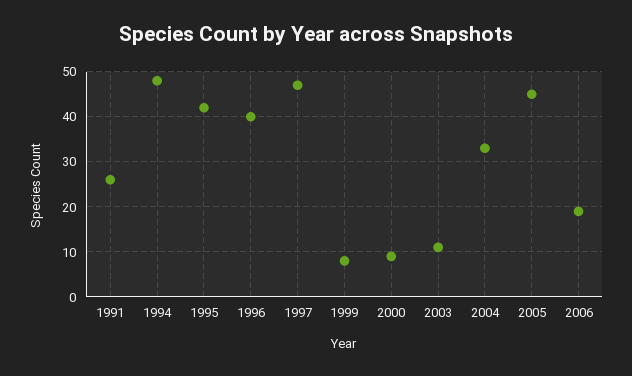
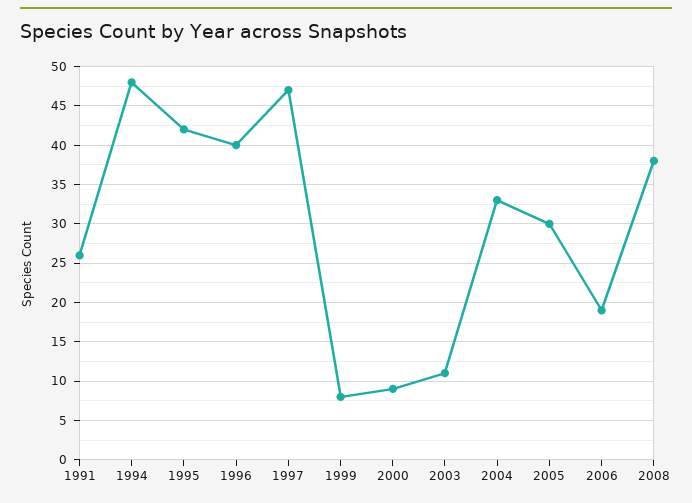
2005: 45 -> 30
2008: none -> 38

